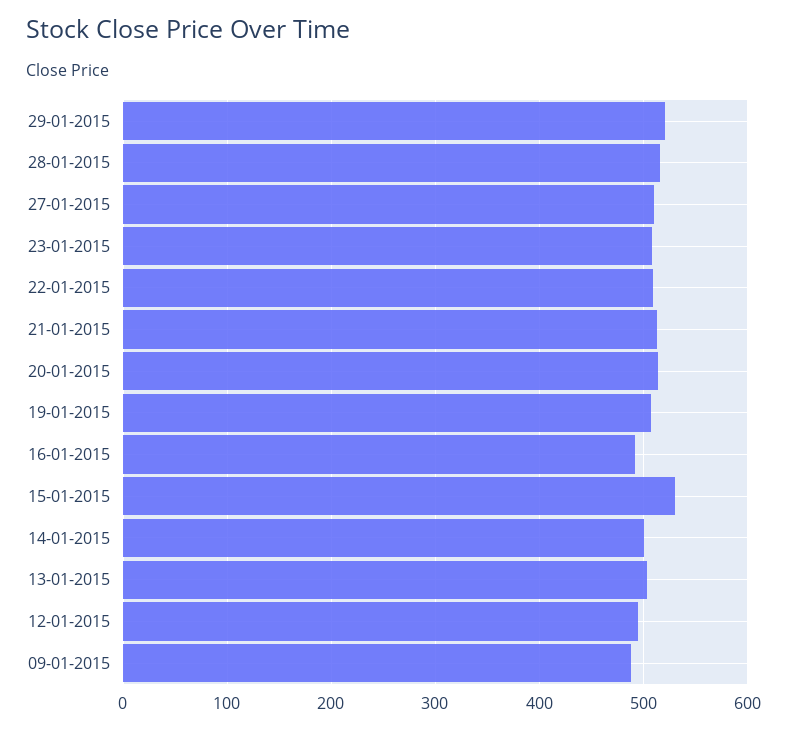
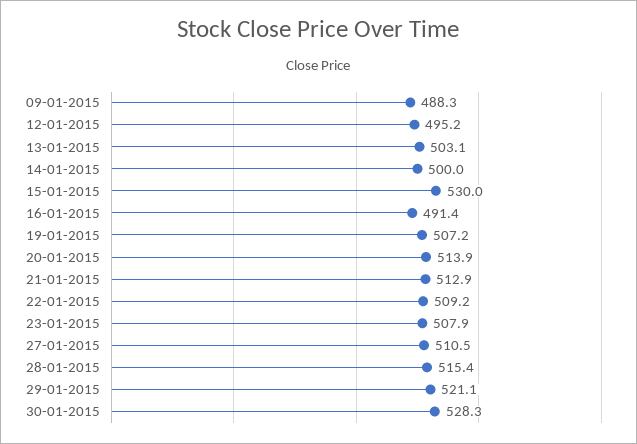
30-01-2015: none -> 528.3

